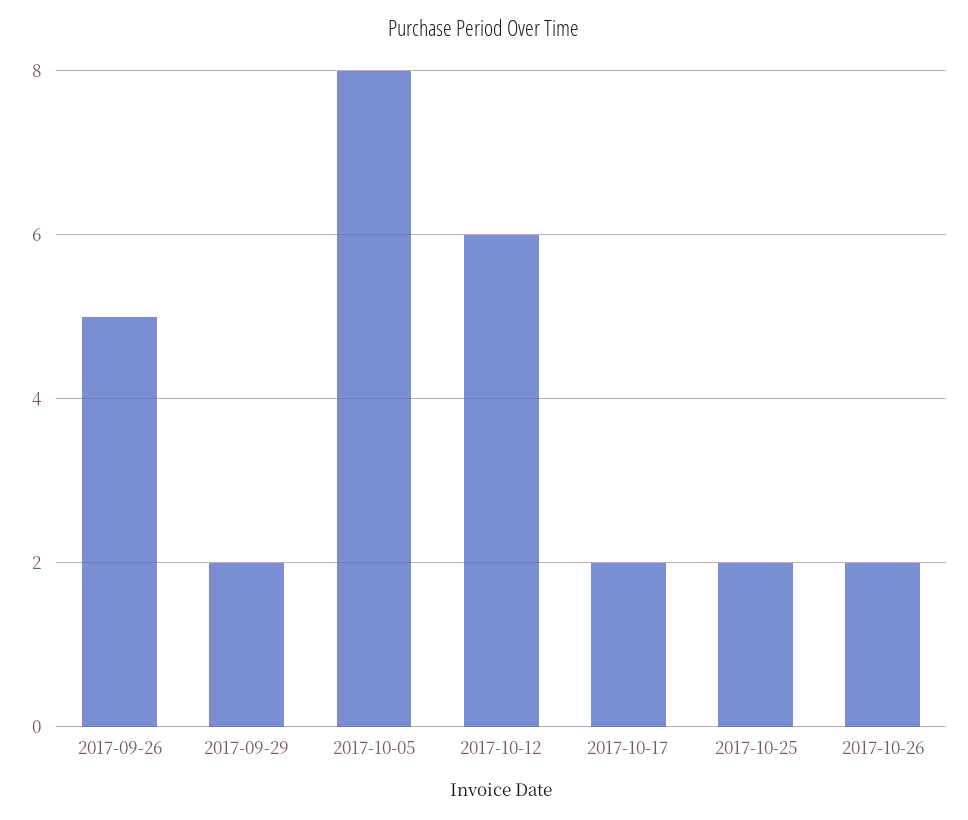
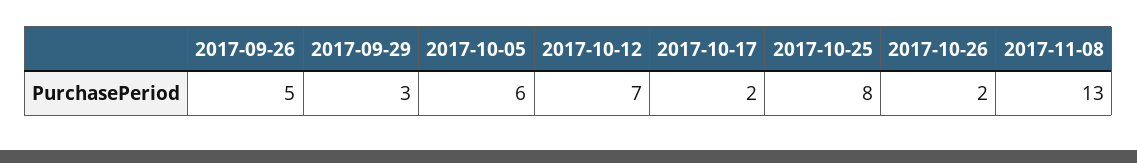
2017-09-29: 2 -> 3
2017-10-05: 8 -> 6
2017-10-12: 6 -> 7
2017-10-25: 2 -> 8
2017-11-08: none -> 13

